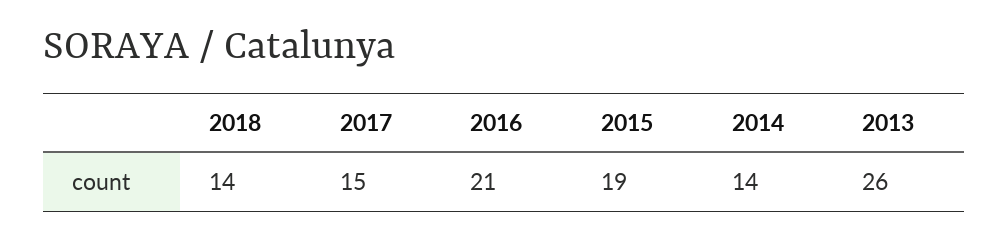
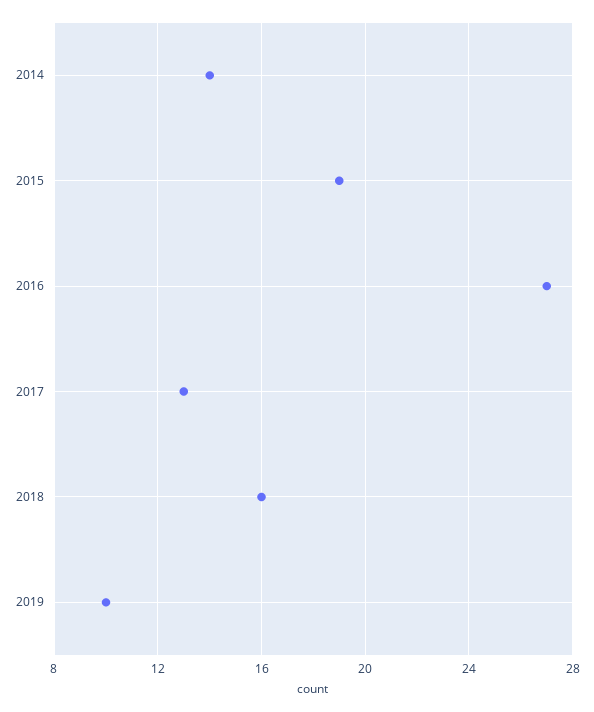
2018: 14 -> 16
2017: 15 -> 13
2016: 21 -> 27
2013: 26 -> none
2019: none -> 10

